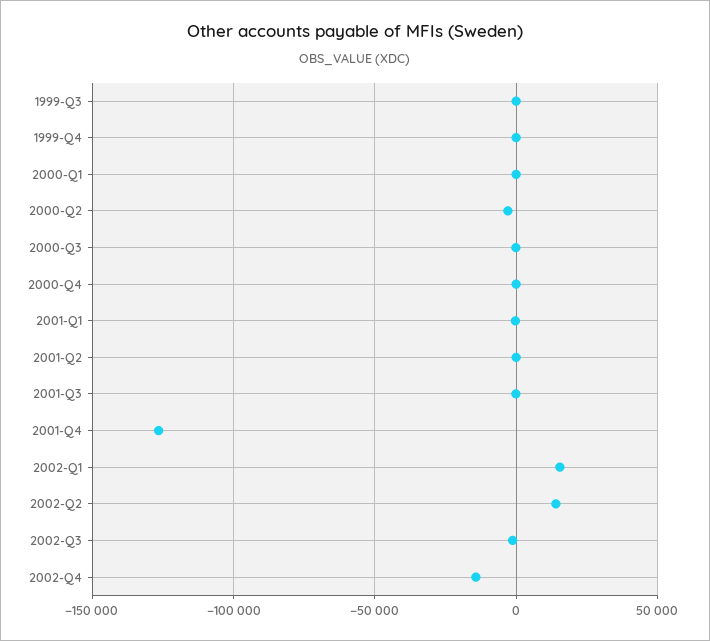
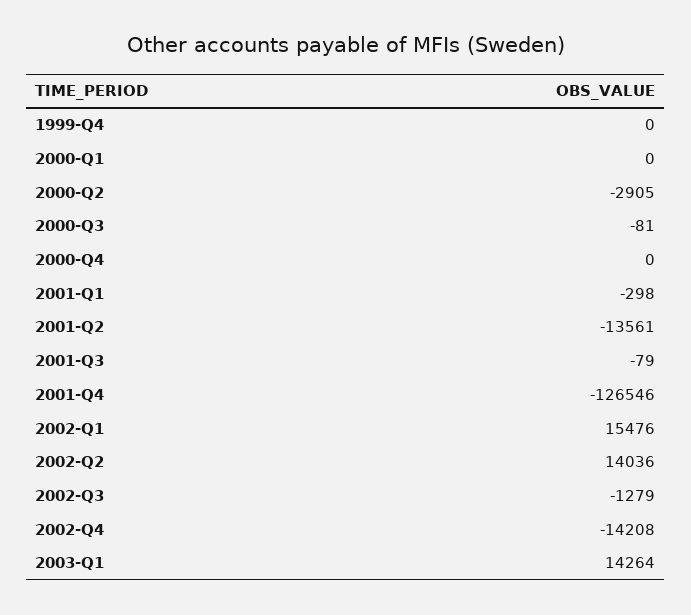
1999-Q3: 0 -> none
2001-Q2: 0 -> -13561
2003-Q1: none -> 14264

